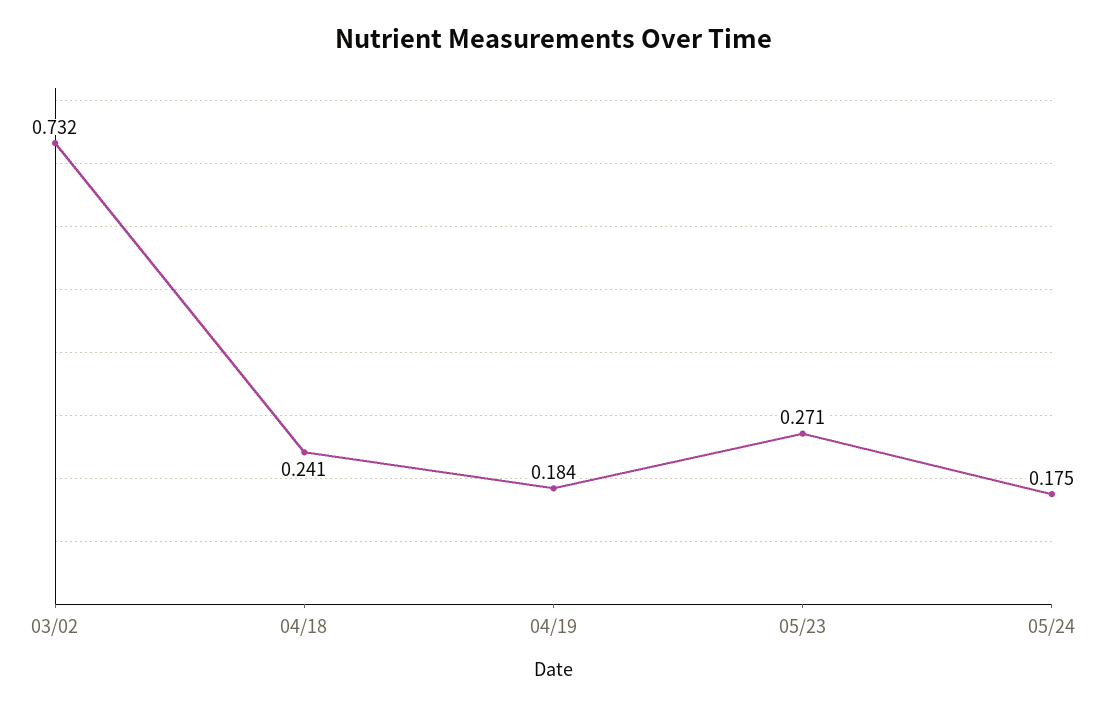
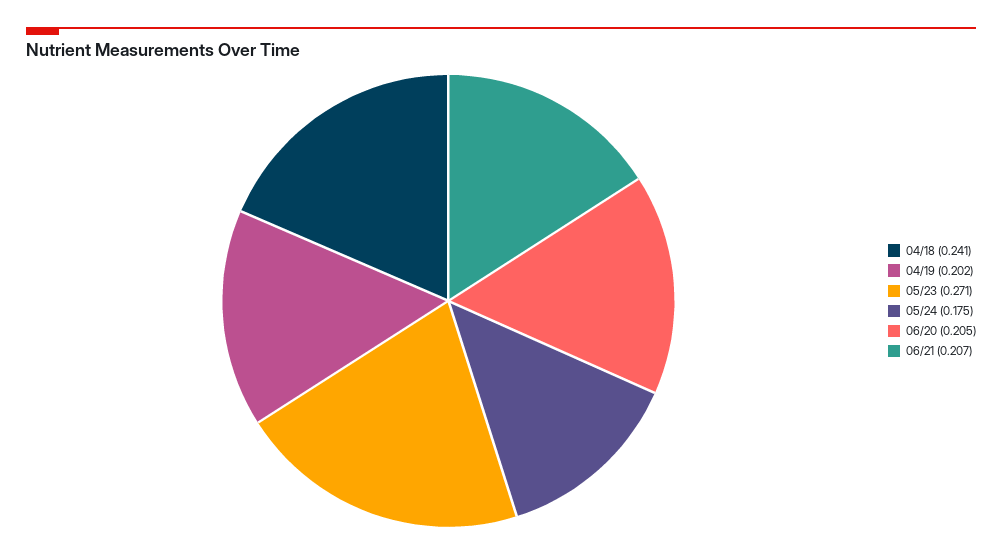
03/02: 0.732 -> none
04/19: 0.184 -> 0.202
06/20: none -> 0.205
06/21: none -> 0.207

